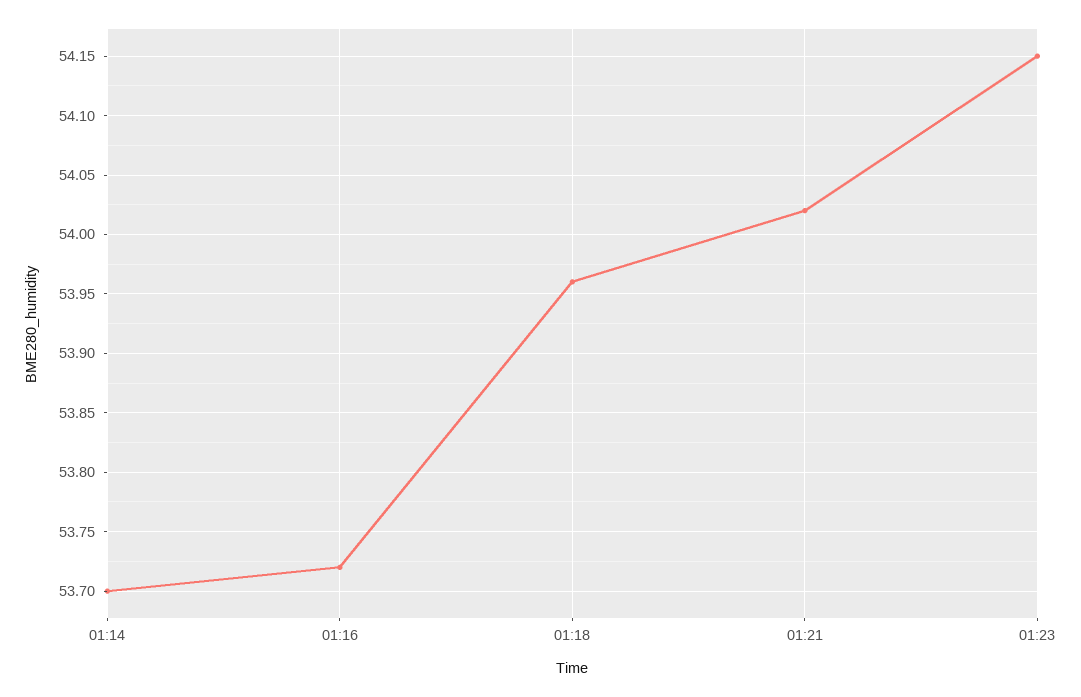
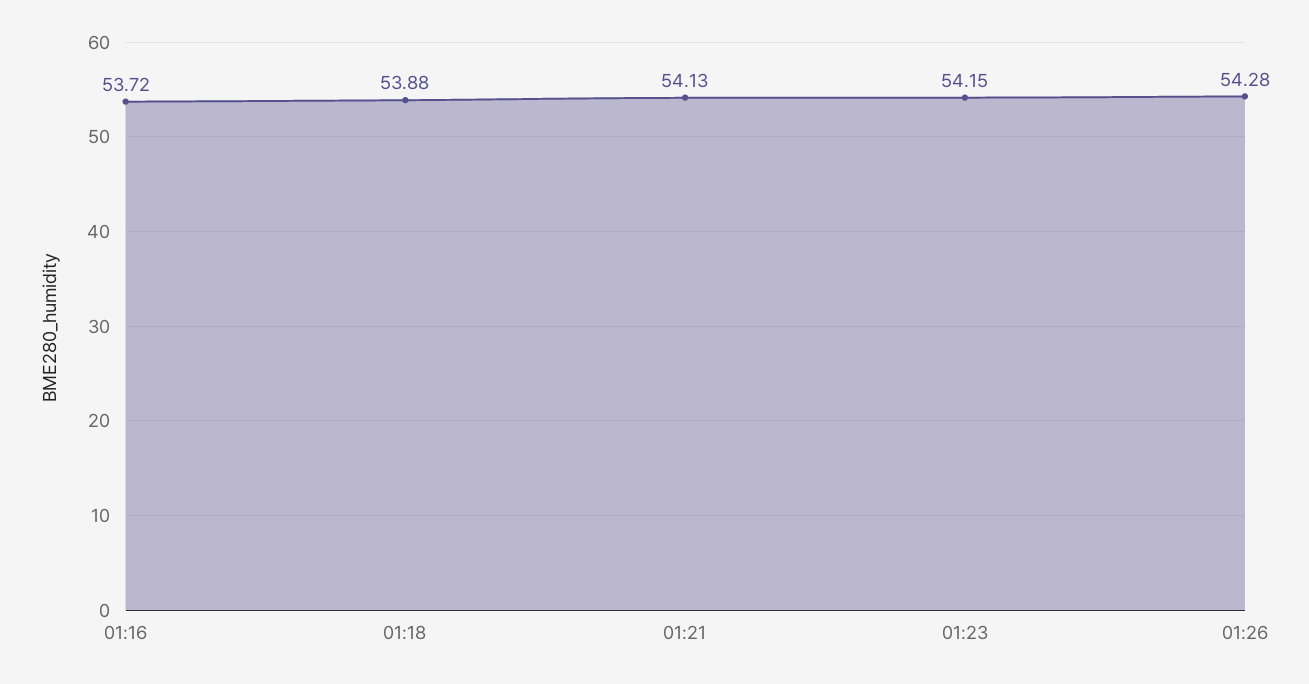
01:14: 53.7 -> none
01:18: 53.96 -> 53.88
01:21: 54.02 -> 54.13
01:26: none -> 54.28

